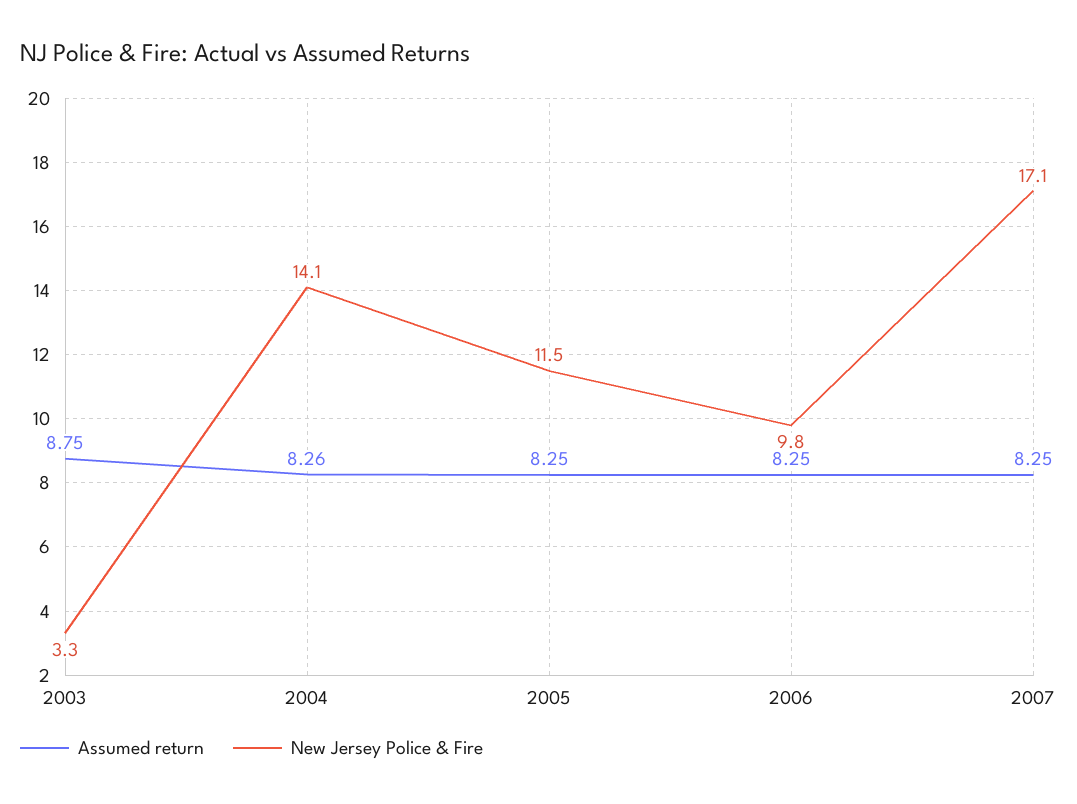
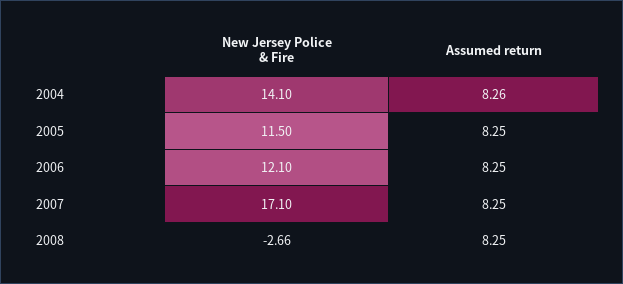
Assumed return, 2003: 8.75 -> none
New Jersey Police & Fire, 2003: 3.3 -> none
New Jersey Police & Fire, 2006: 9.8 -> 12.1
New Jersey Police & Fire, 2008: none -> -2.66
Assumed return, 2008: none -> 8.25

